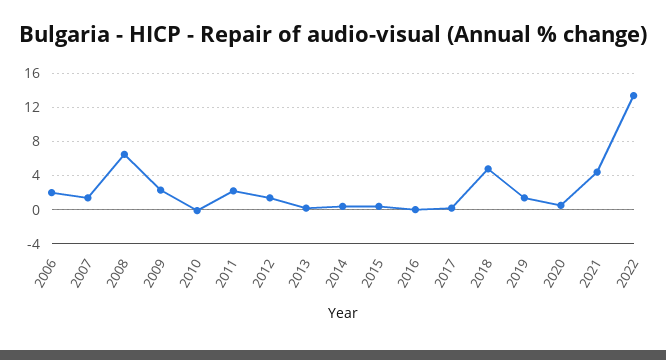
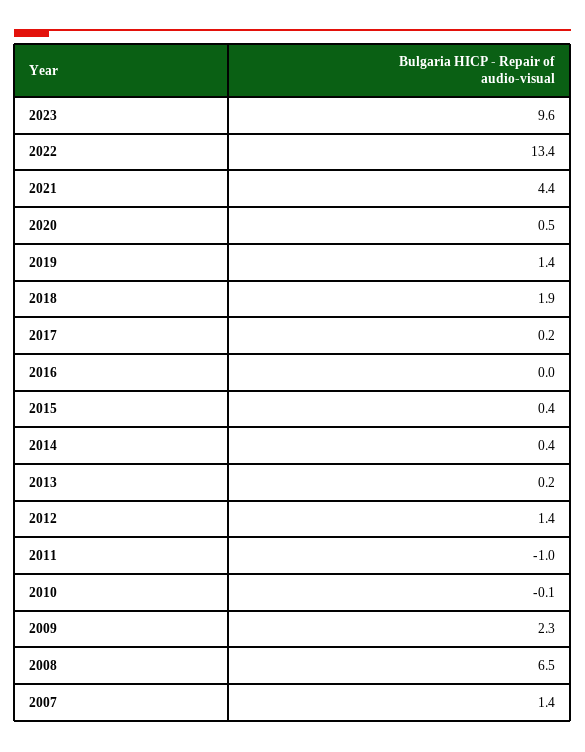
2006: 2 -> none
2011: 2 -> -1
2018: 5 -> 1.9
2023: none -> 9.6

